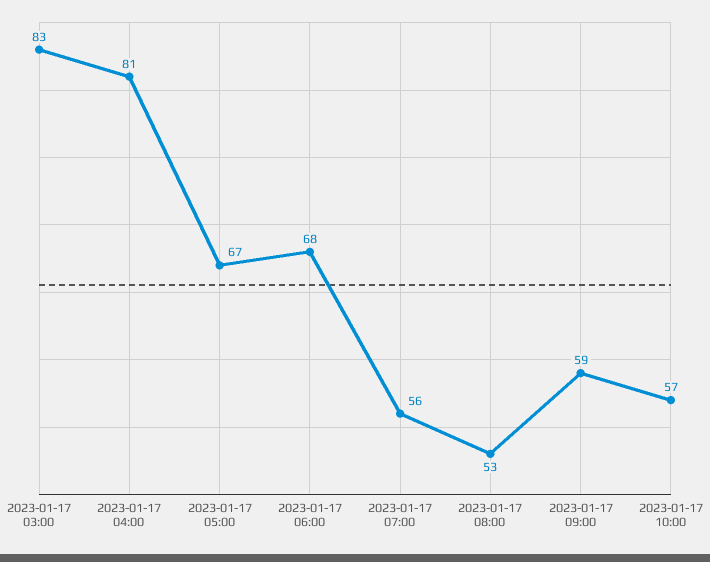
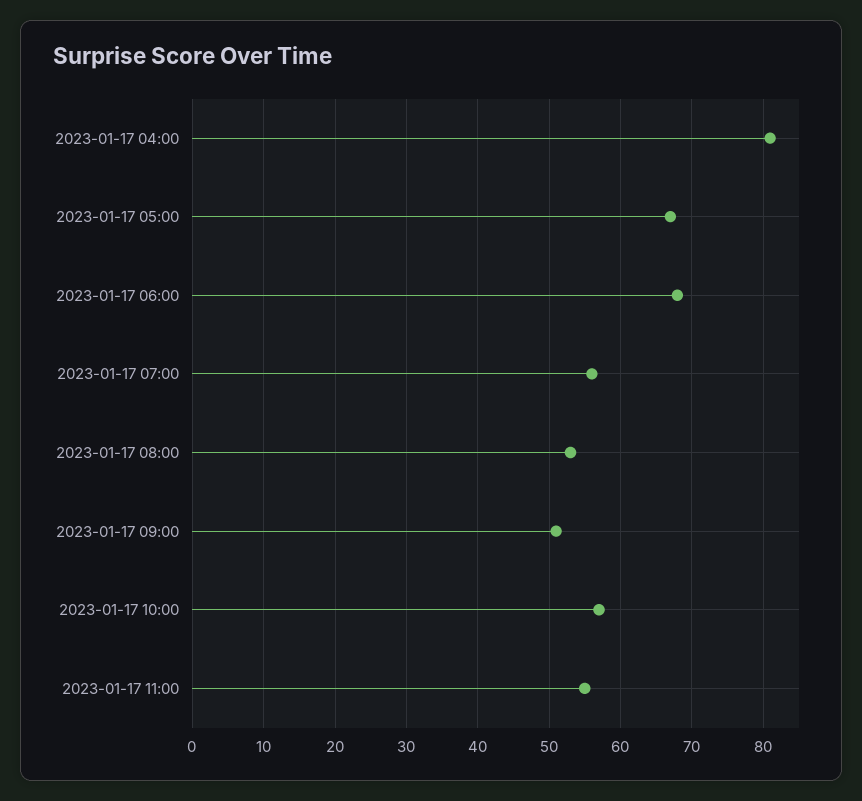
2023-01-17 03:00: 83 -> none
2023-01-17 09:00: 59 -> 51
2023-01-17 11:00: none -> 55

